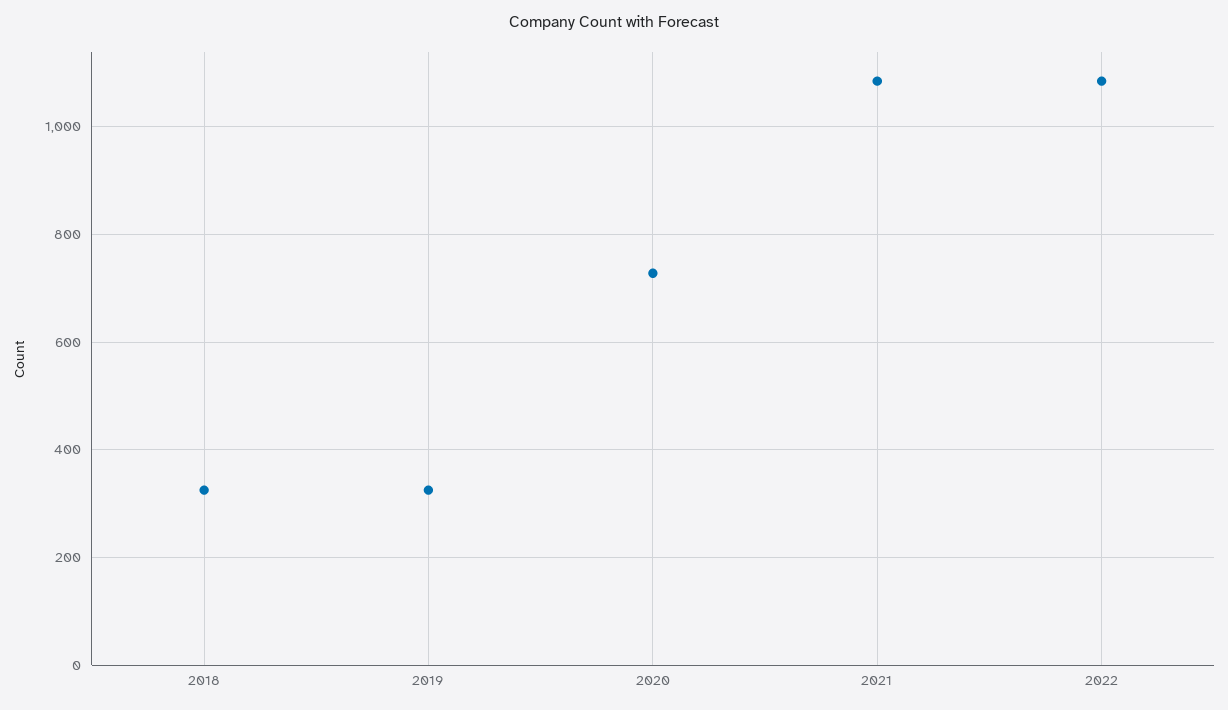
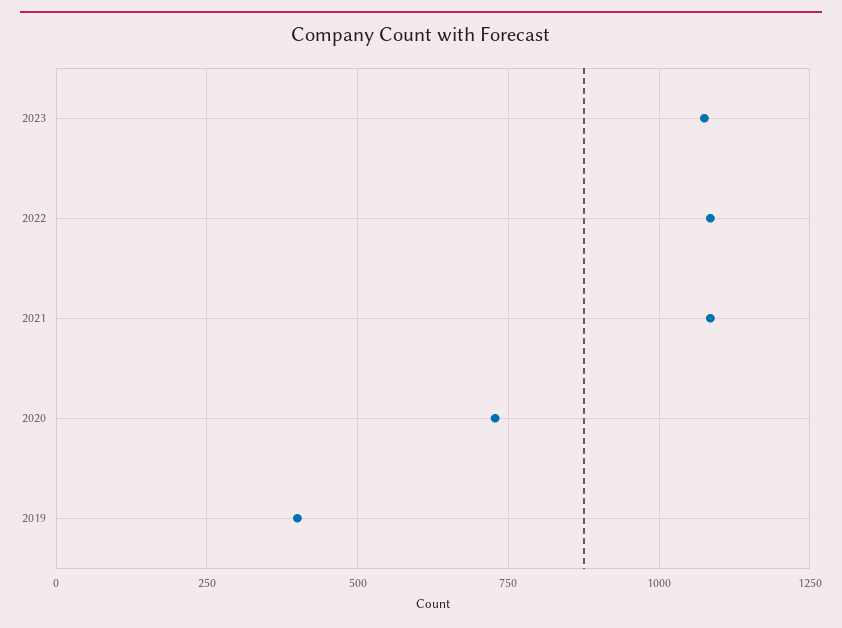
2018: 320 -> none
2019: 320 -> 400
2023: none -> 1075

